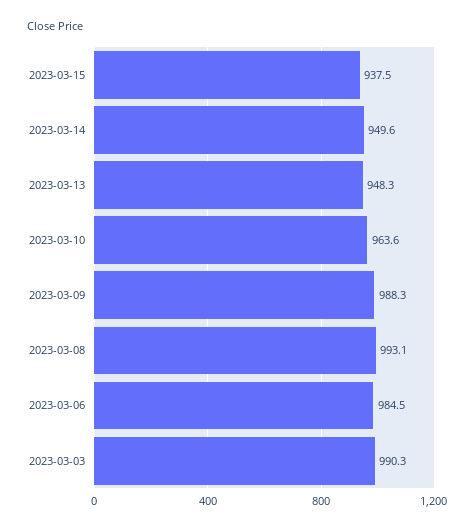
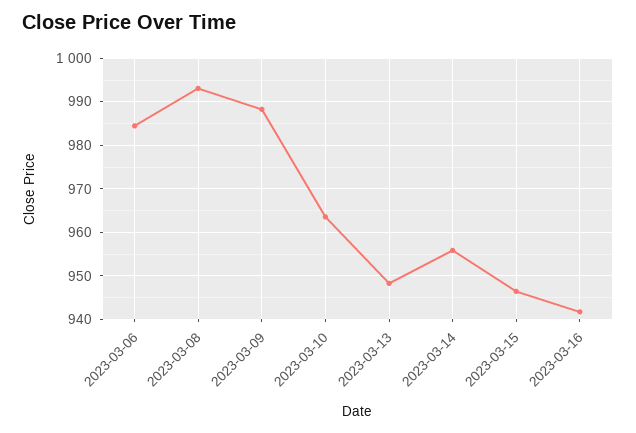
2023-03-15: 937.5 -> 946
2023-03-14: 949.6 -> 956
2023-03-03: 990.3 -> none
2023-03-16: none -> 942

